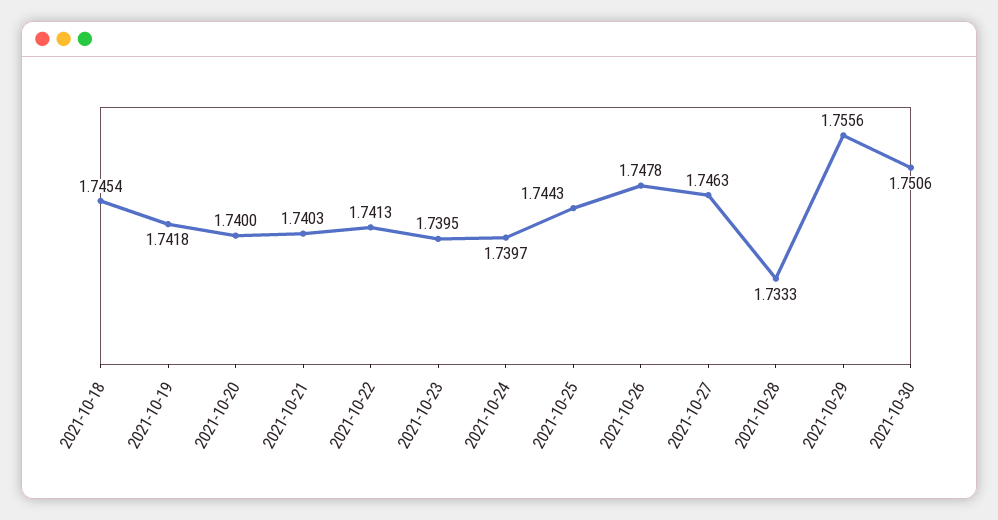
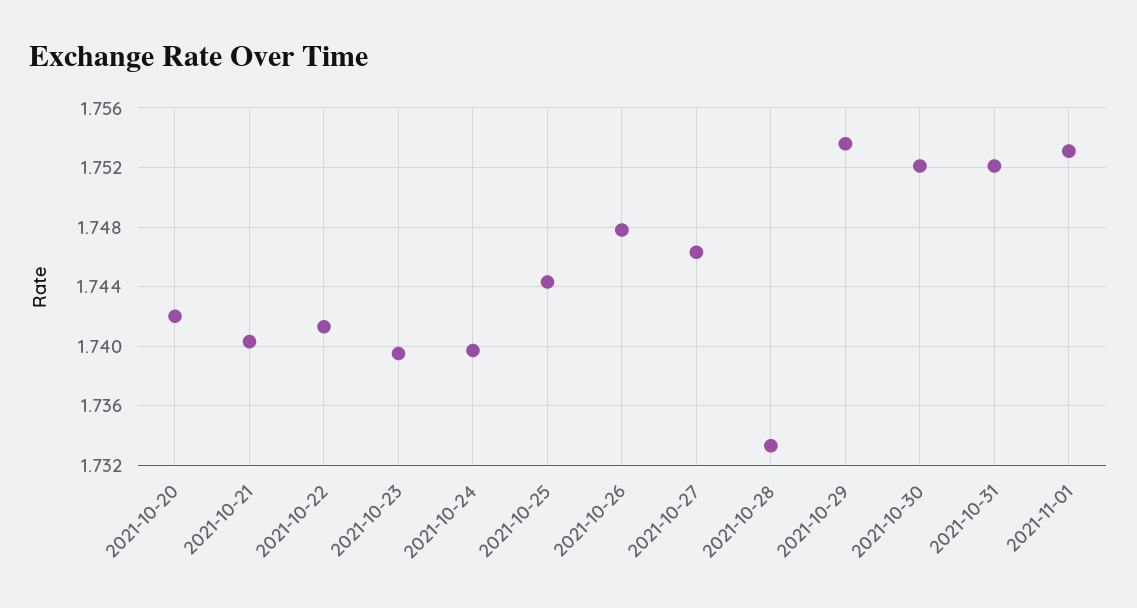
2021-10-18: 1.7454 -> none
2021-10-19: 1.7418 -> none
2021-10-20: 1.74 -> 1.742
2021-10-29: 1.7556 -> 1.7535
2021-10-30: 1.7506 -> 1.752
2021-10-31: none -> 1.752
2021-11-01: none -> 1.753

